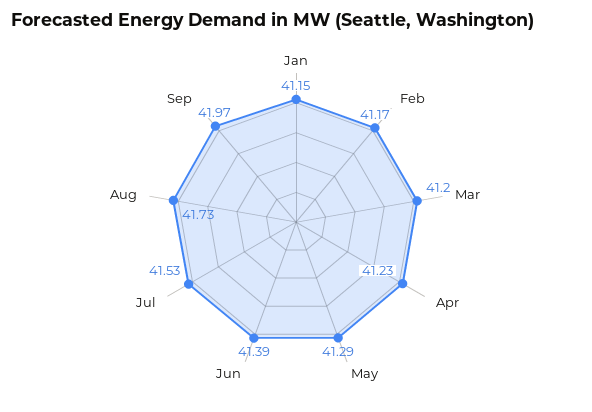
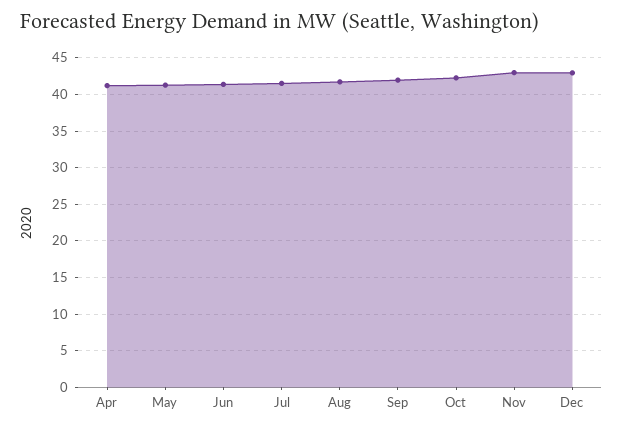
Jan: 41.15 -> none
Feb: 41.17 -> none
Mar: 41.2 -> none
Oct: none -> 42
Nov: none -> 43
Dec: none -> 43

